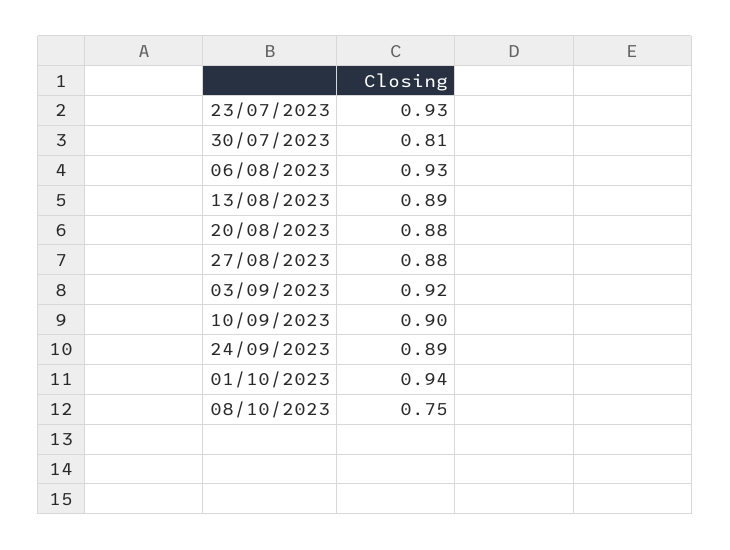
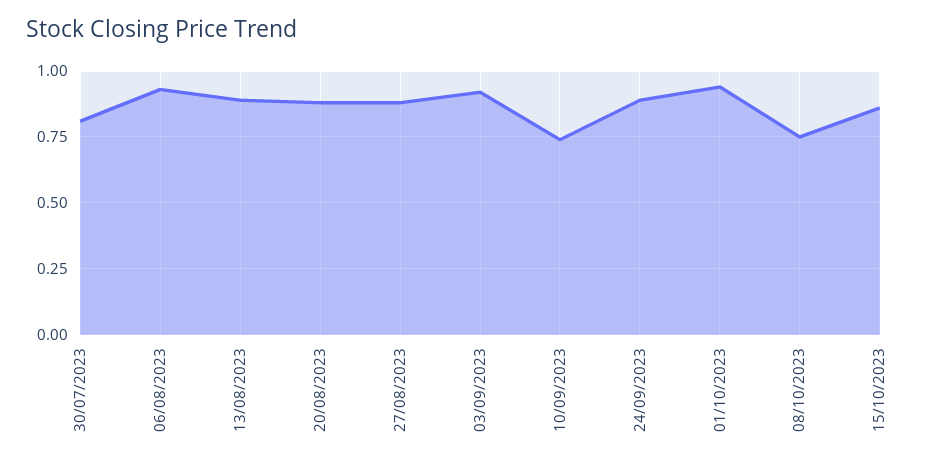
23/07/2023: 0.93 -> none
10/09/2023: 0.9 -> 0.75
15/10/2023: none -> 0.85

